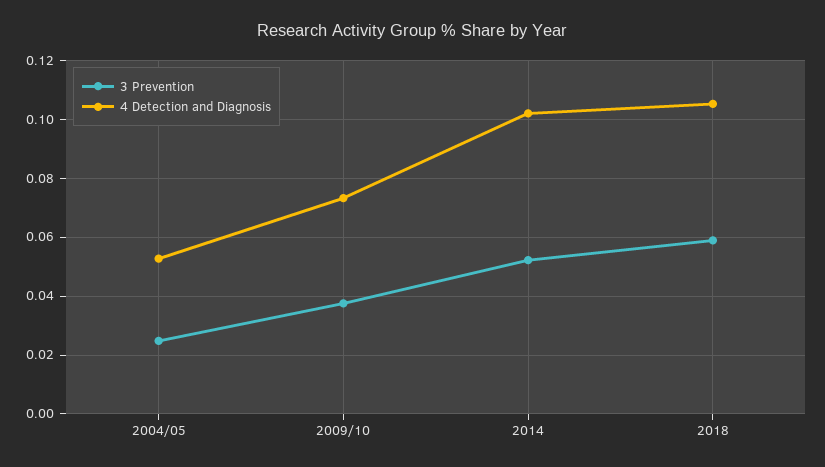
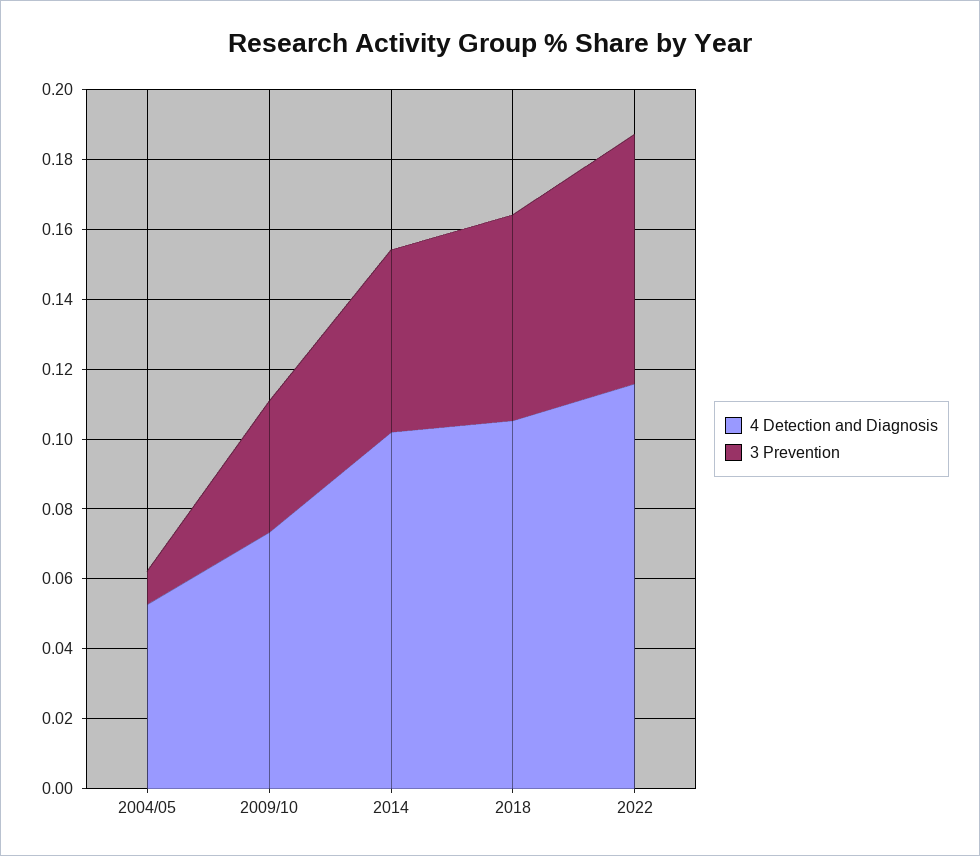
3 Prevention, 2004/05: 0.025 -> 0.01
4 Detection and Diagnosis, 2022: none -> 0.115
3 Prevention, 2022: none -> 0.07

